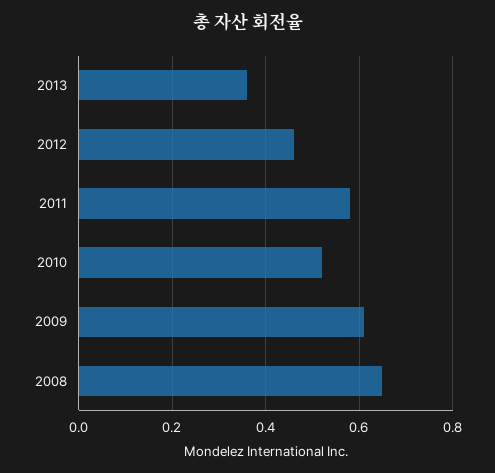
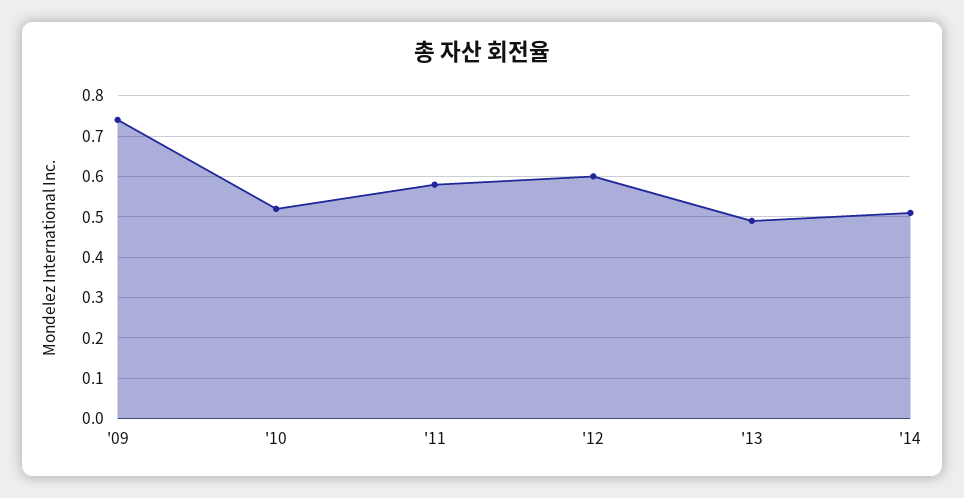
2013: 0.35 -> 0.5
2012: 0.45 -> 0.6
2009: 0.6 -> 0.75
2008: 0.65 -> none
'14: none -> 0.5

